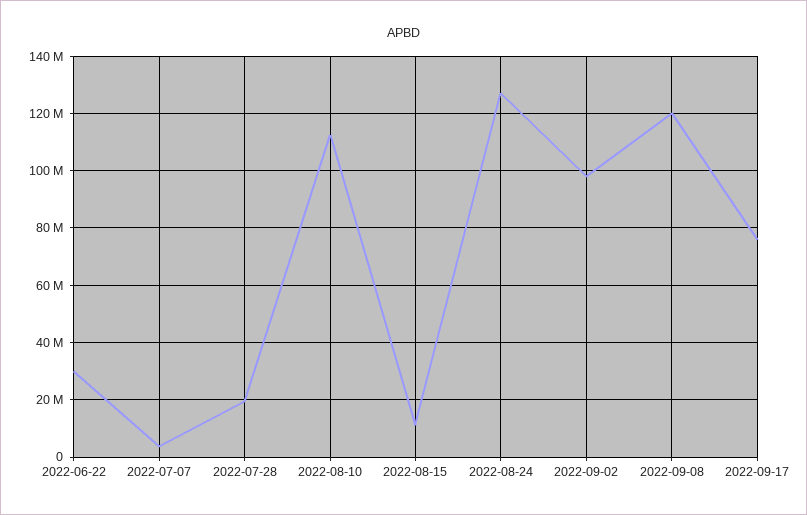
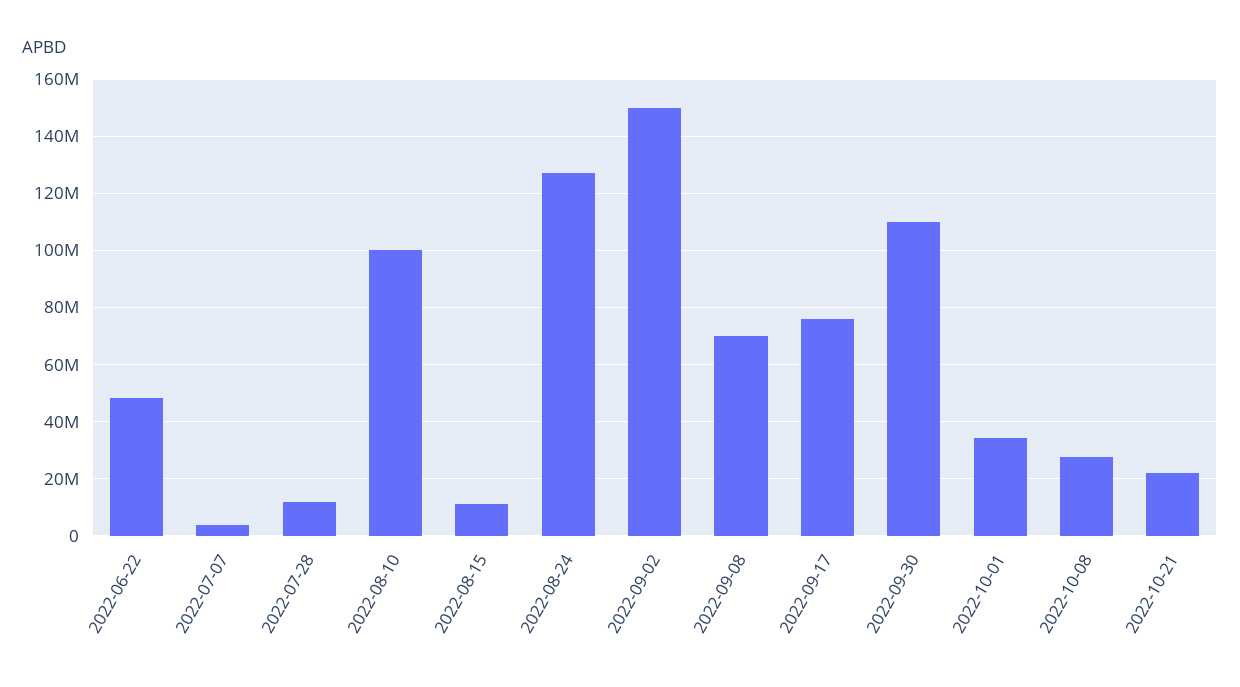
2022-06-22: 30000000 -> 47500000
2022-07-28: 20000000 -> 12500000
2022-08-10: 112500000 -> 100000000
2022-09-02: 97500000 -> 150000000
2022-09-08: 120000000 -> 70000000
2022-09-30: none -> 110000000
2022-10-01: none -> 35000000
2022-10-08: none -> 27500000
2022-10-21: none -> 22500000

